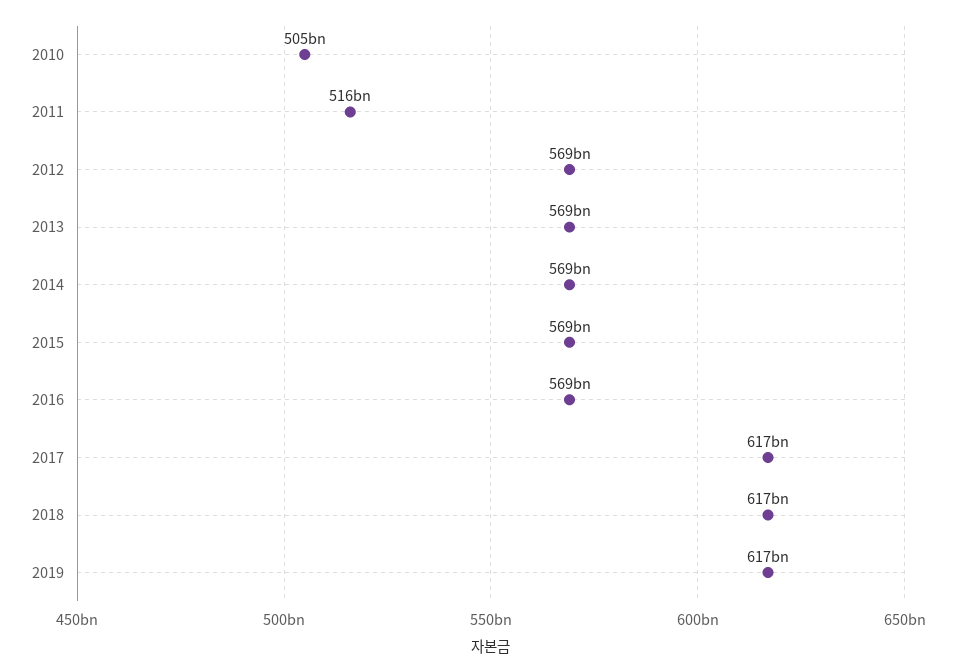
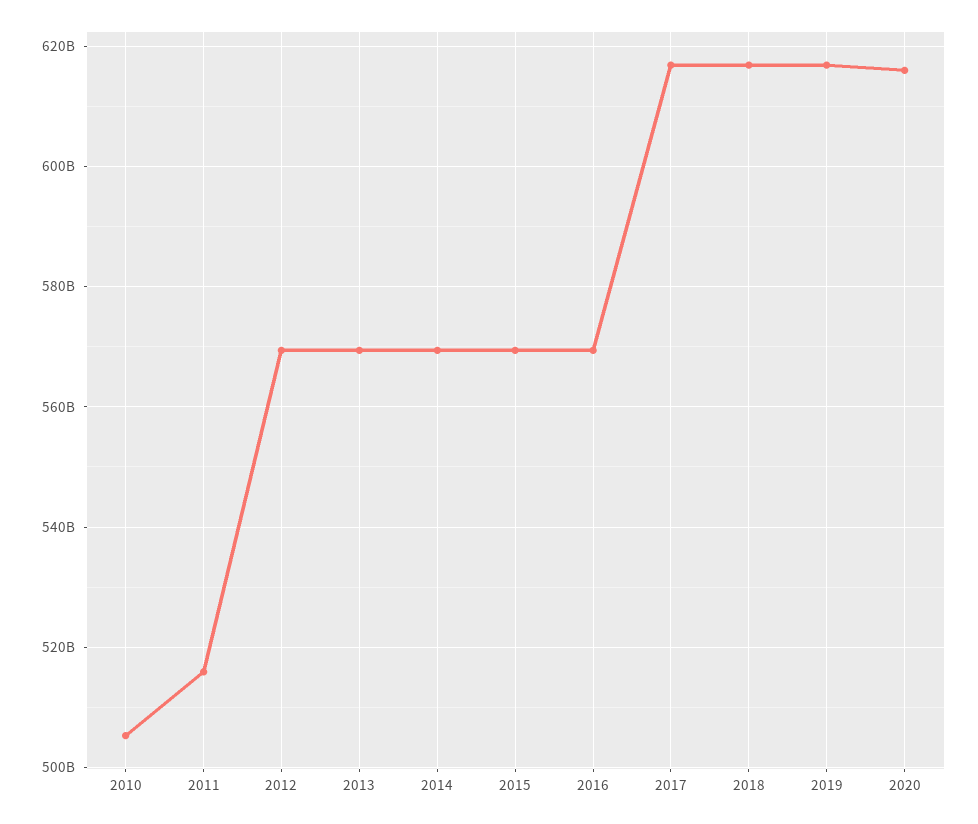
2020: none -> 616000000000

